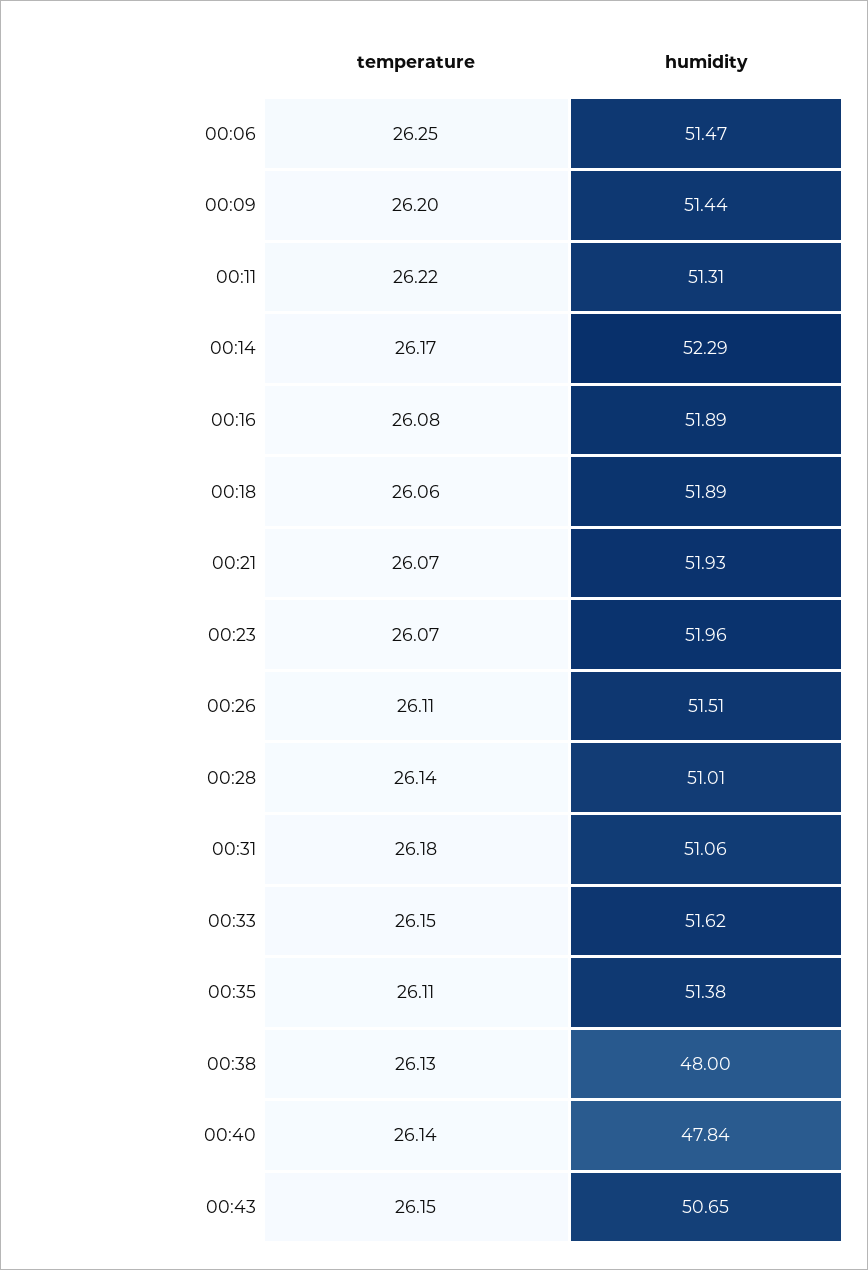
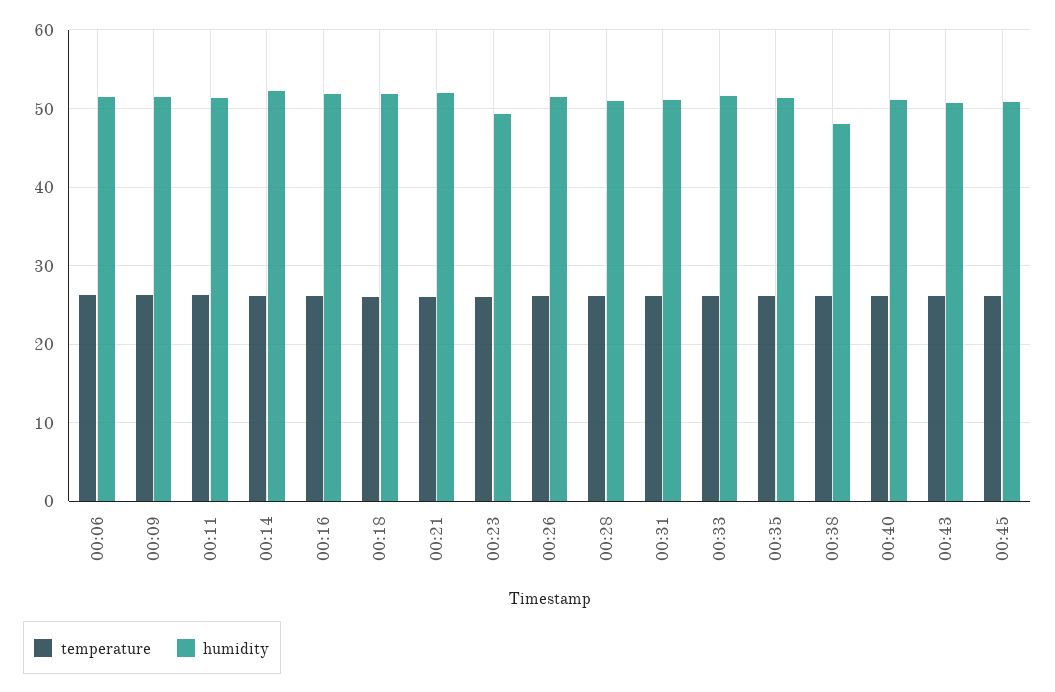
humidity, 00:23: 51.96 -> 49
humidity, 00:40: 47.84 -> 51
temperature, 00:45: none -> 26
humidity, 00:45: none -> 51

